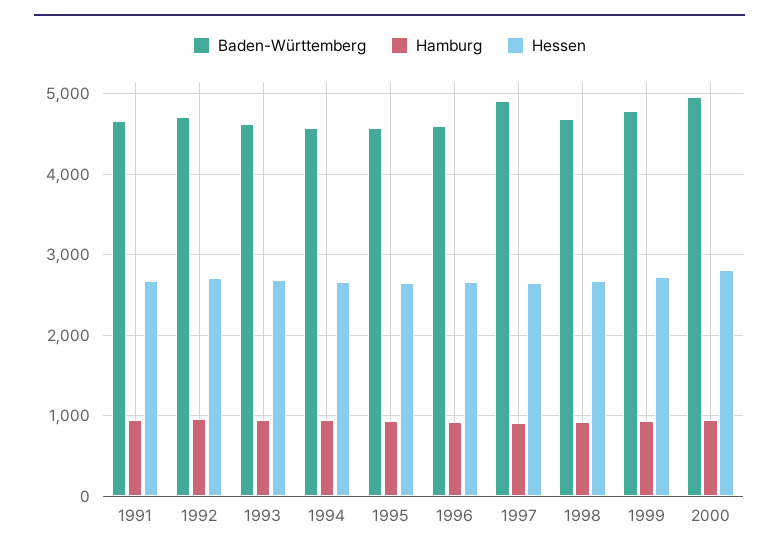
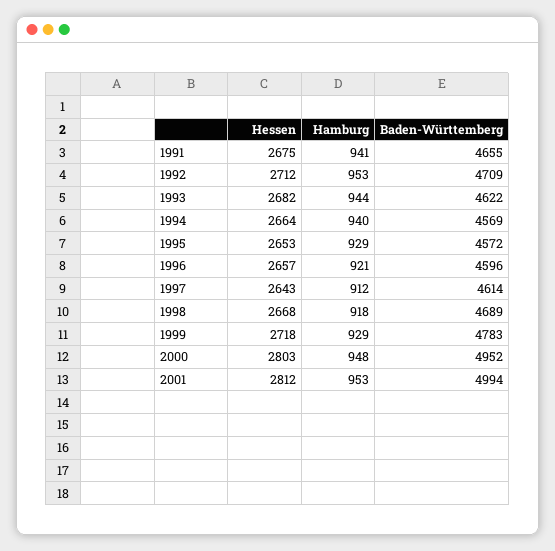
Baden-Württemberg, 1997: 4900 -> 4614
Hessen, 2001: none -> 2812
Hamburg, 2001: none -> 953
Baden-Württemberg, 2001: none -> 4994

